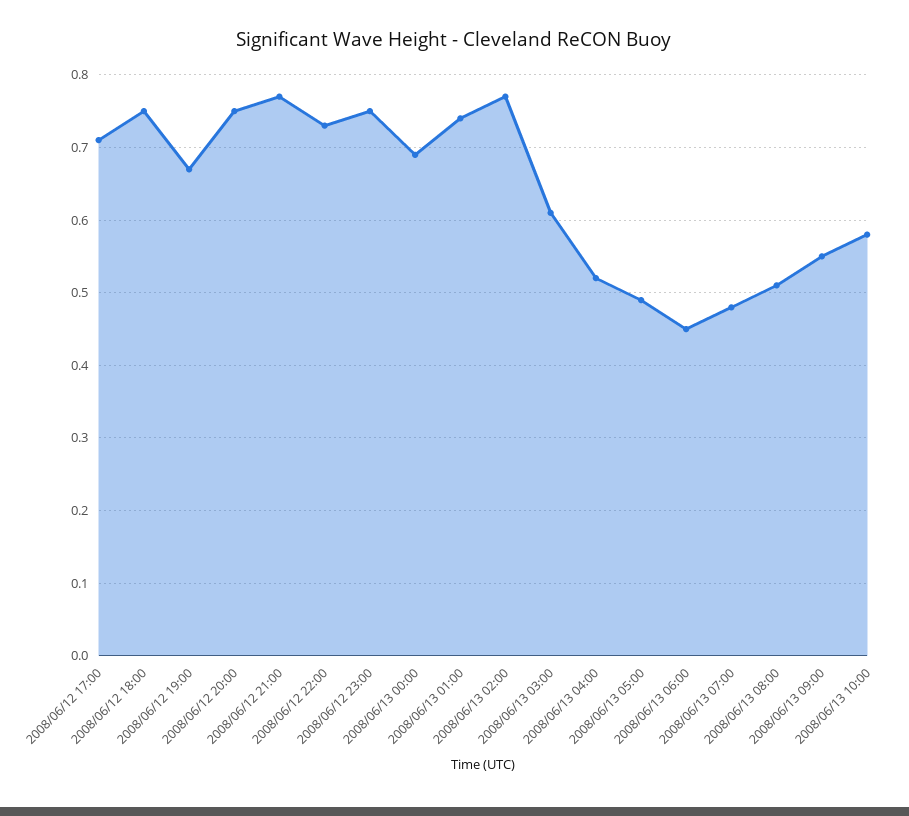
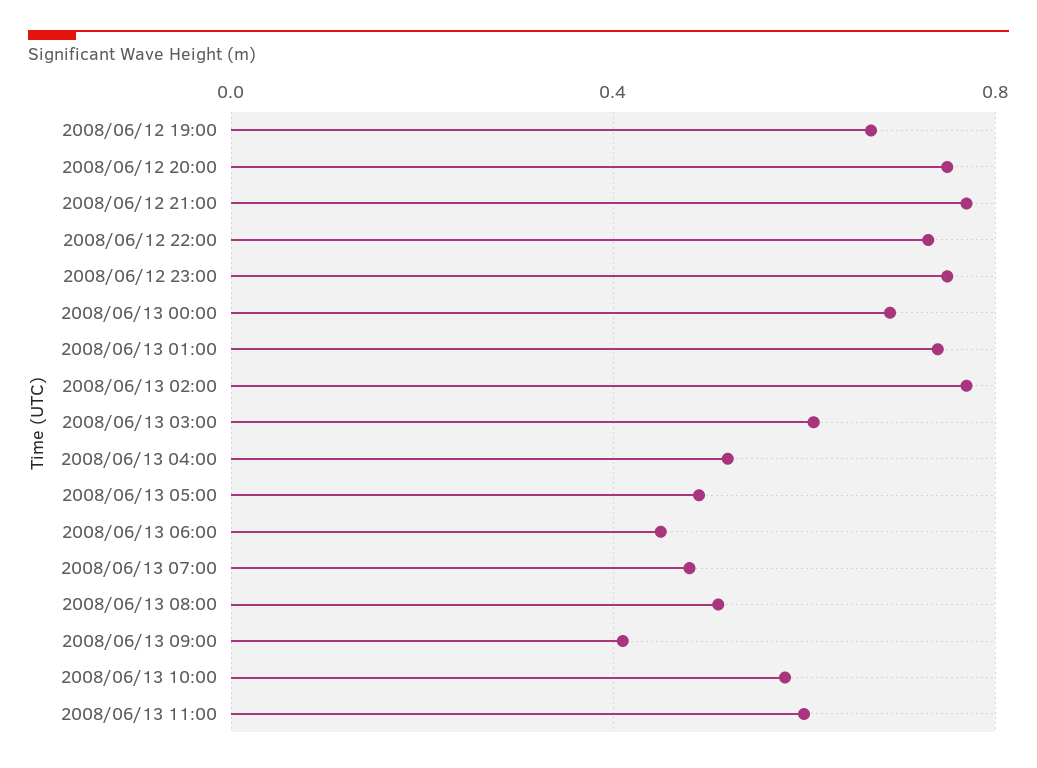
2008/06/12 17:00: 0.71 -> none
2008/06/12 18:00: 0.75 -> none
2008/06/13 09:00: 0.55 -> 0.4
2008/06/13 11:00: none -> 0.6

